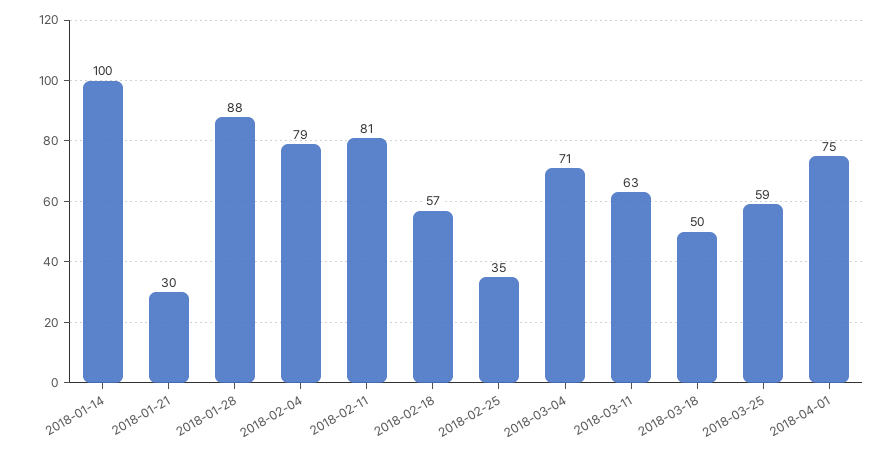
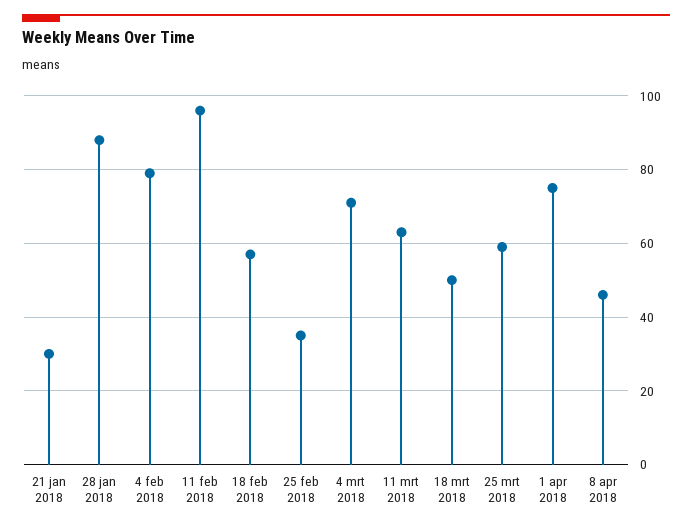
2018-01-14: 100 -> none
2018-02-11: 81 -> 95
8 apr 2018: none -> 45

